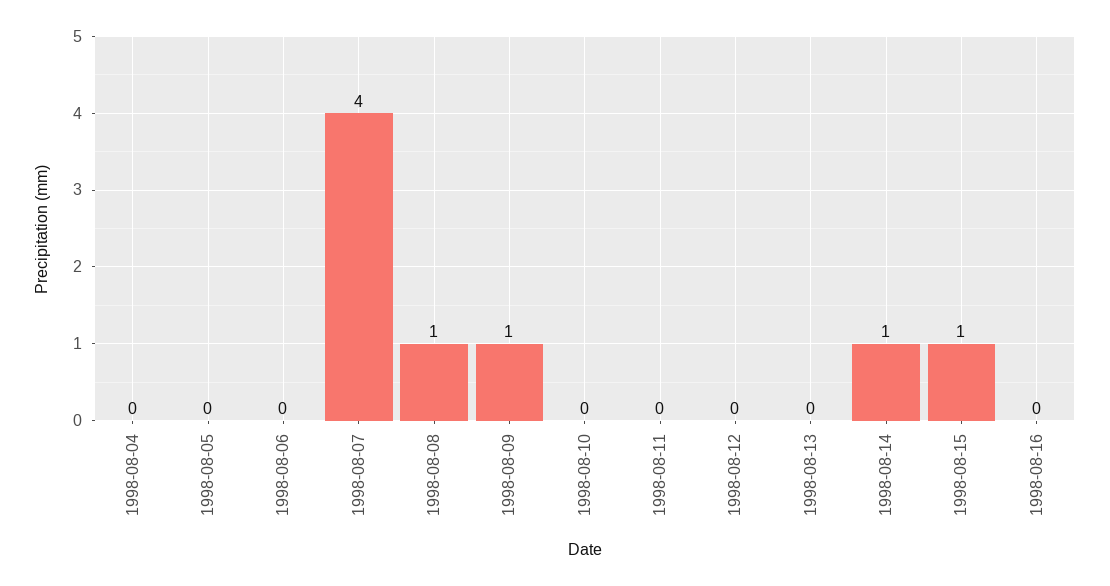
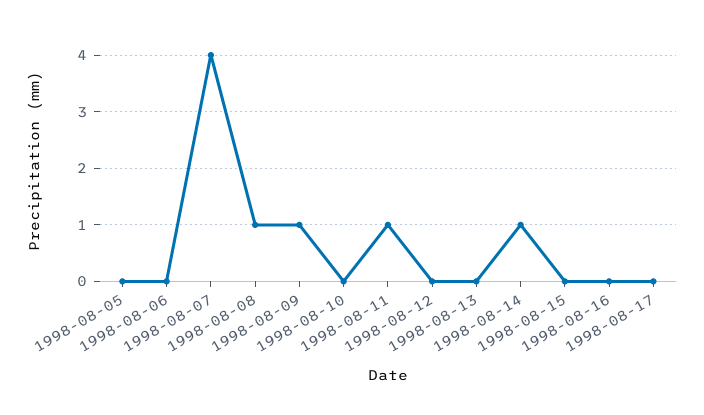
1998-08-04: 0 -> none
1998-08-11: 0 -> 1
1998-08-15: 1 -> 0
1998-08-17: none -> 0

